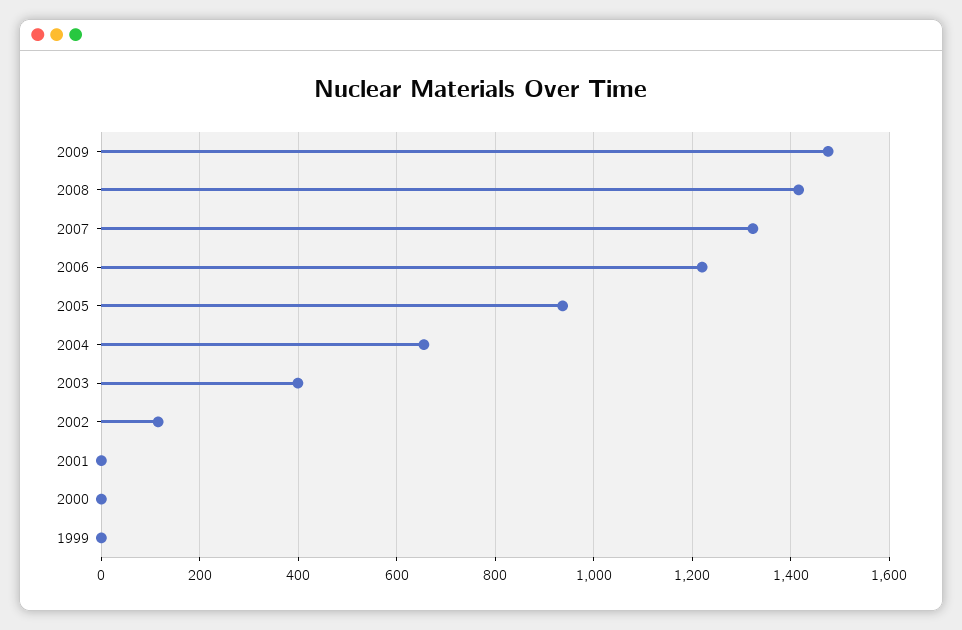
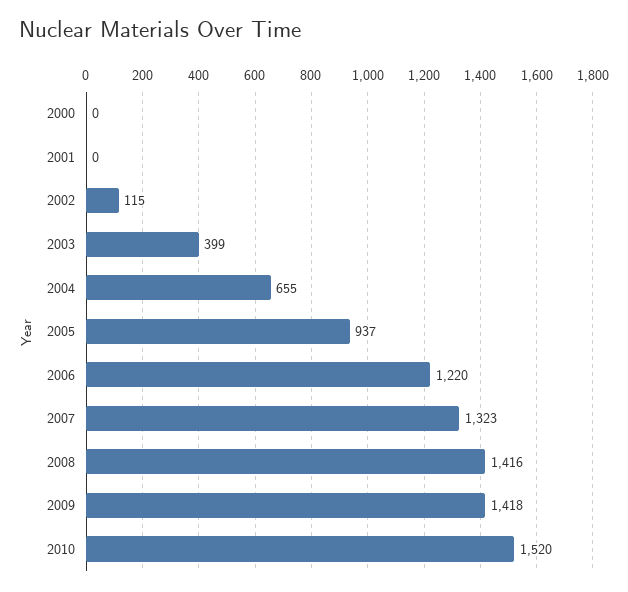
2009: 1480 -> 1418
1999: 0 -> none
2010: none -> 1520

